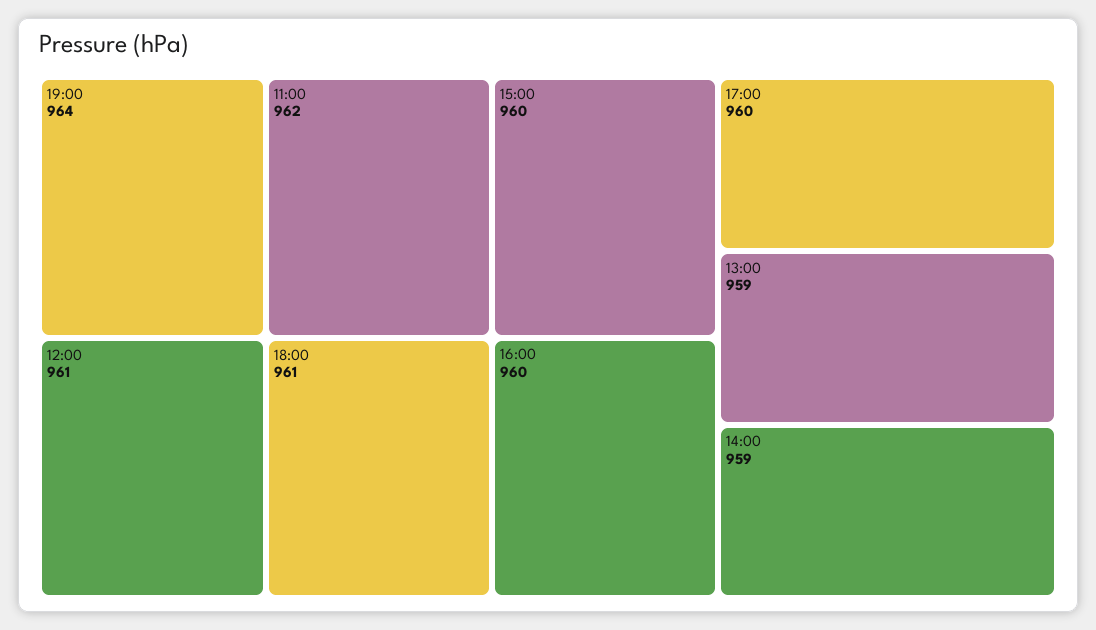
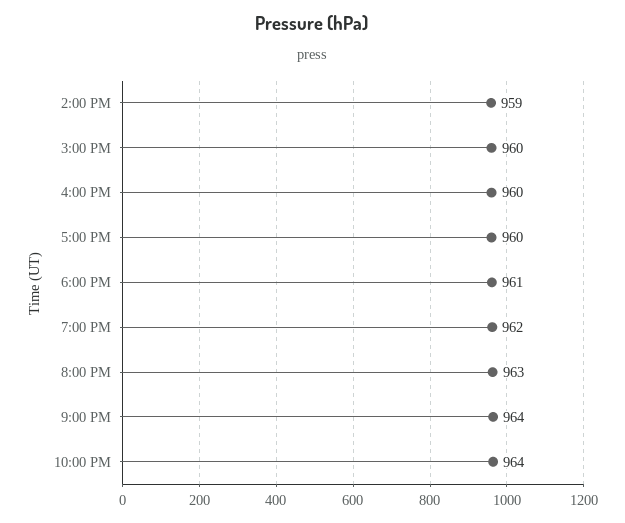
19:00: 964 -> 962
11:00: 962 -> none
12:00: 961 -> none
13:00: 959 -> none
8:00 PM: none -> 963
9:00 PM: none -> 964
10:00 PM: none -> 964

